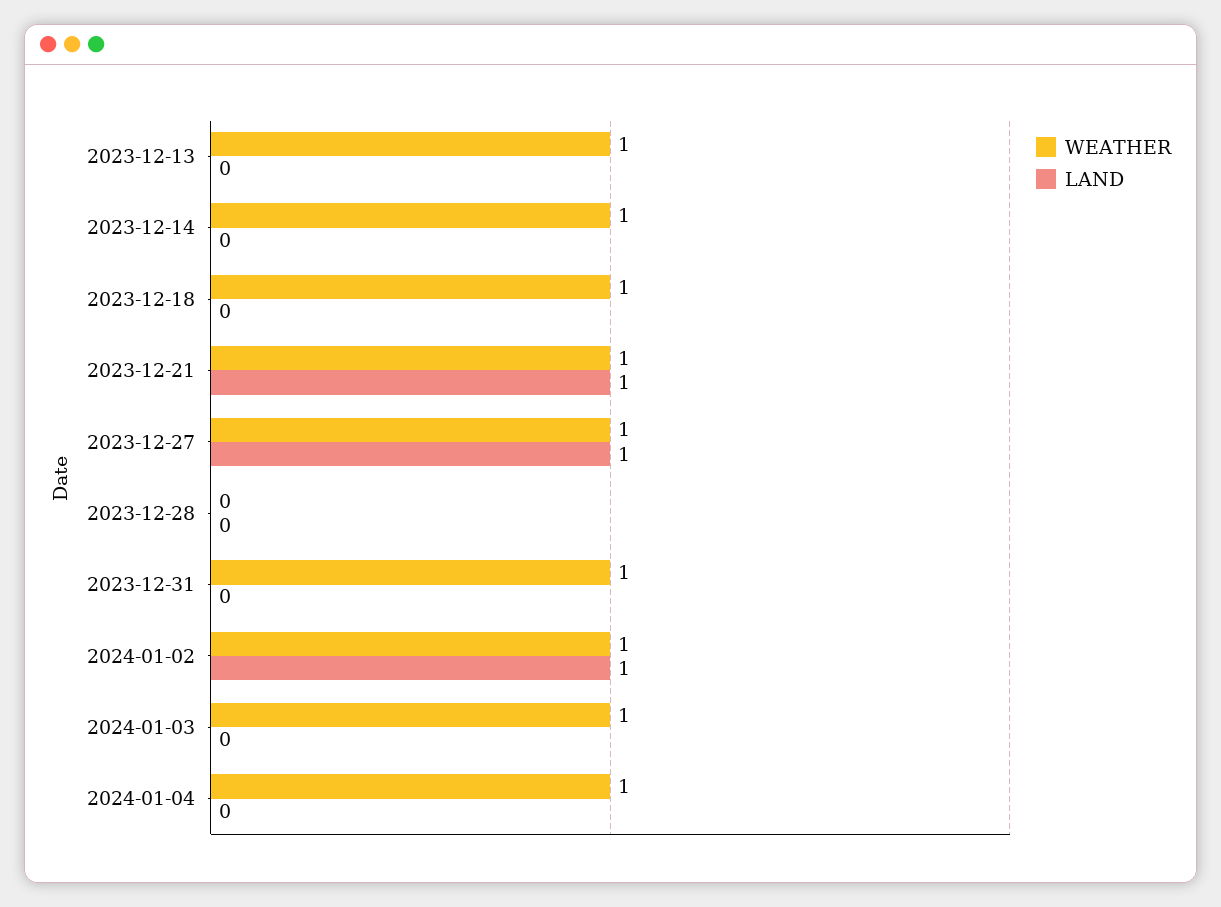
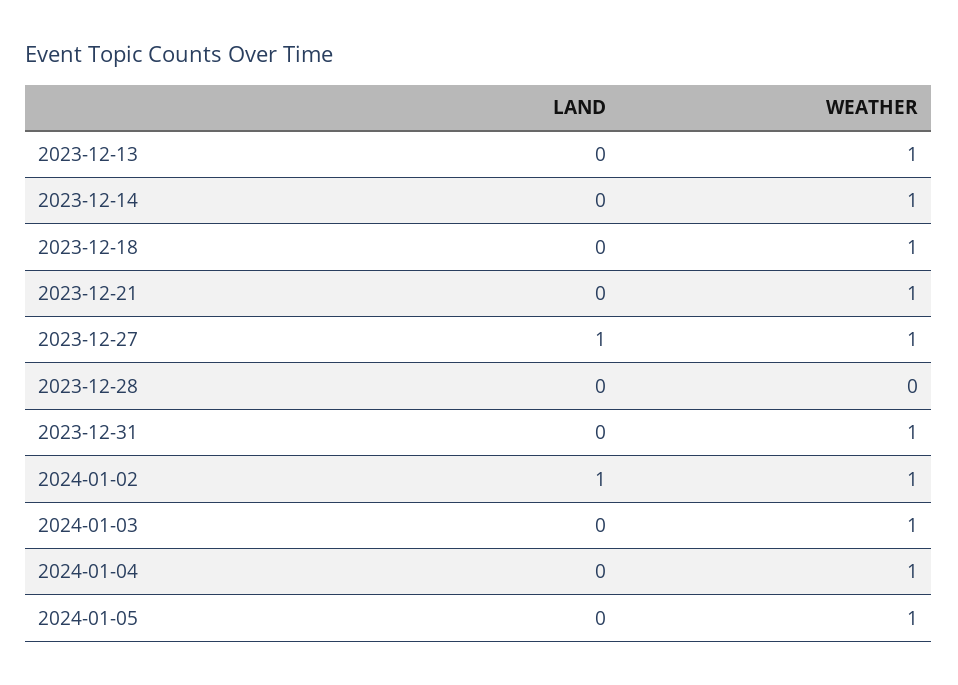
LAND, 2023-12-21: 1 -> 0
LAND, 2024-01-05: none -> 0
WEATHER, 2024-01-05: none -> 1

